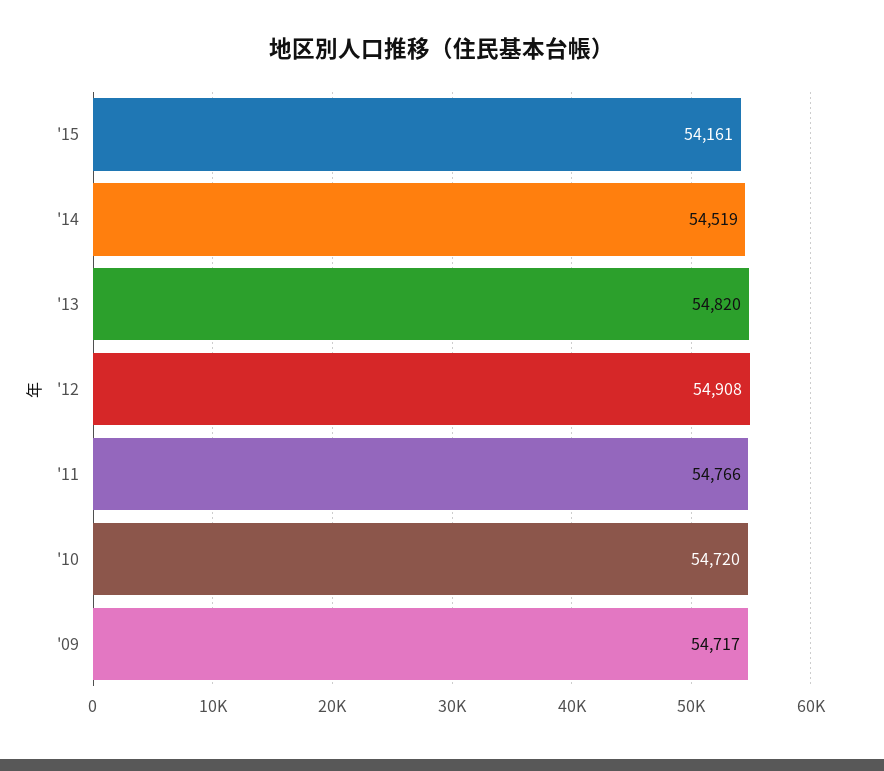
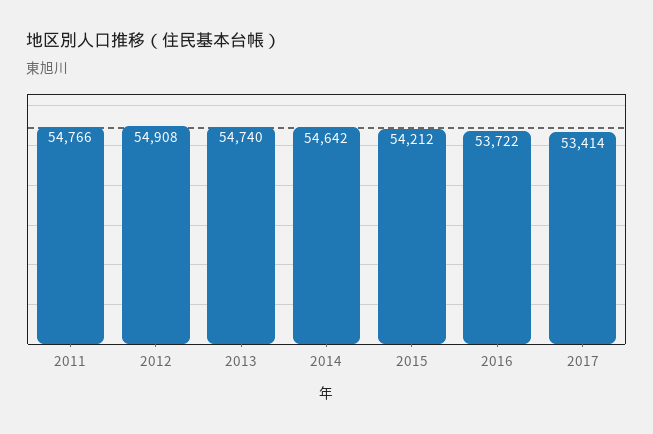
'15: 54161 -> 54212
'14: 54519 -> 54642
'13: 54820 -> 54740
'10: 54720 -> none
'09: 54717 -> none
2016: none -> 53722
2017: none -> 53414

